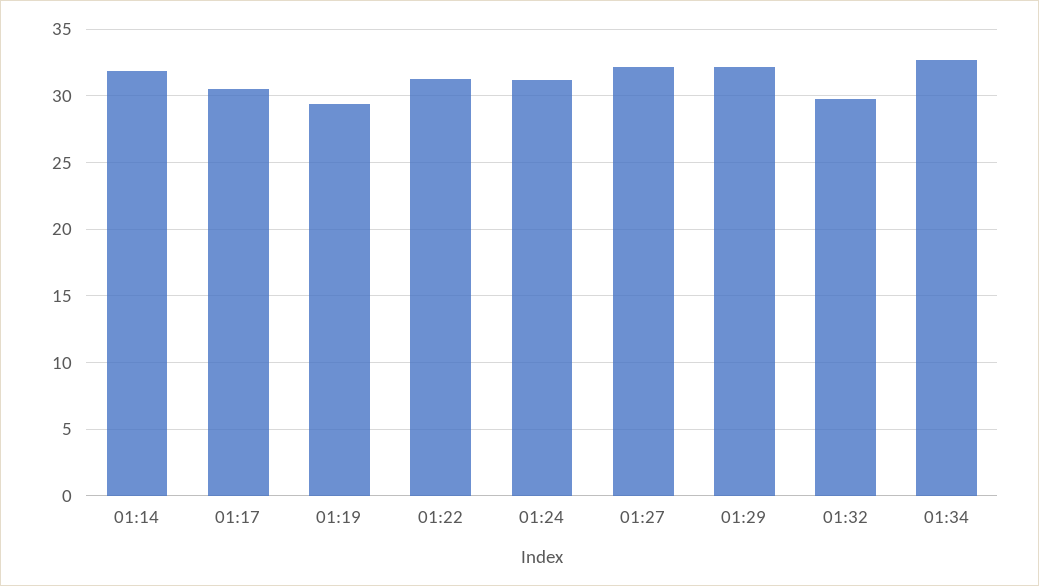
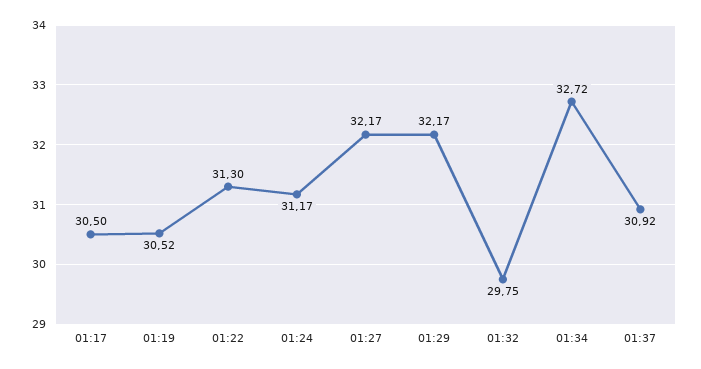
01:14: 32 -> none
01:19: 29.5 -> 30.52
01:37: none -> 30.92

